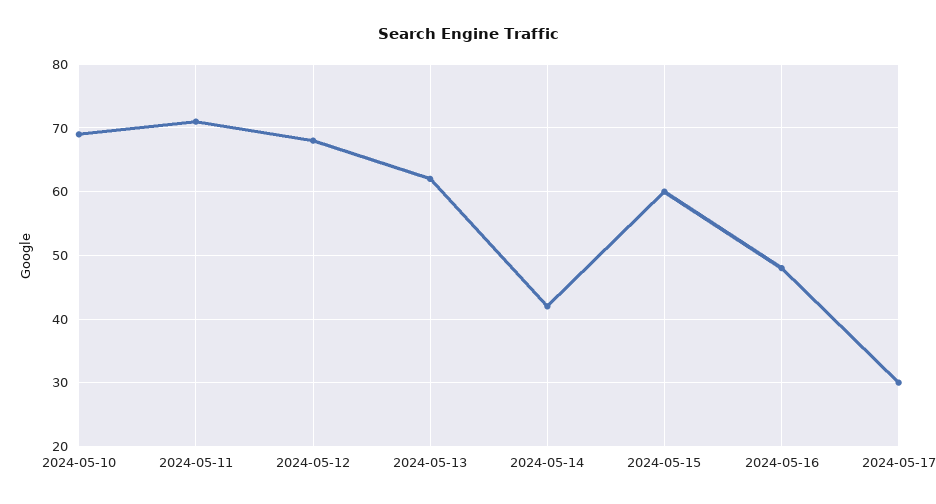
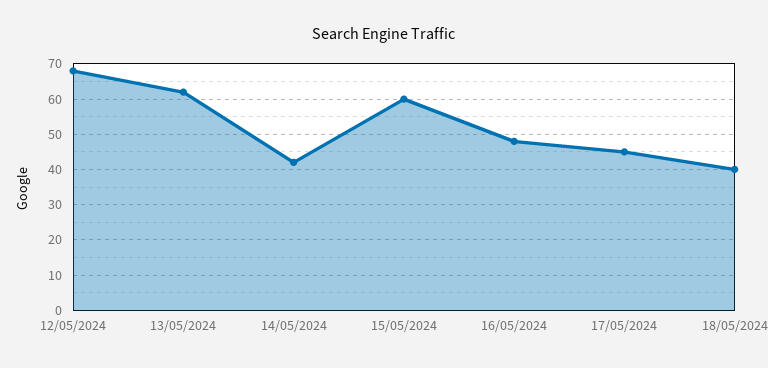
2024-05-10: 69 -> none
2024-05-11: 71 -> none
2024-05-17: 30 -> 45
18/05/2024: none -> 40

